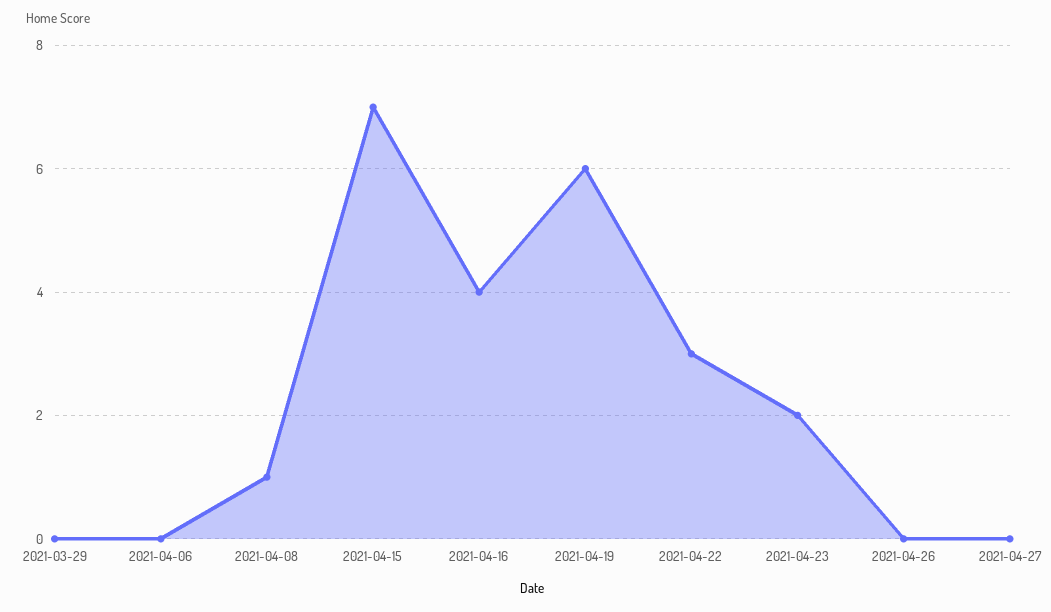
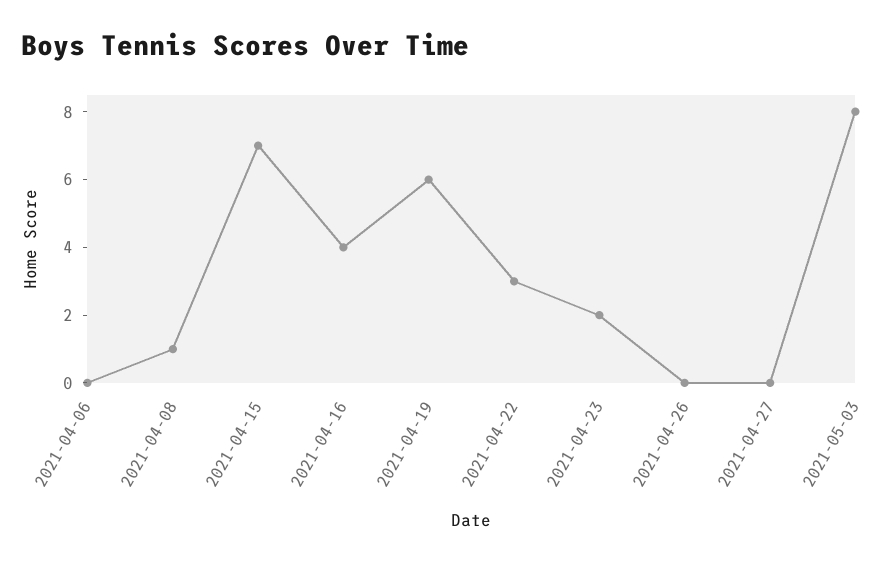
2021-03-29: 0 -> none
2021-05-03: none -> 8

